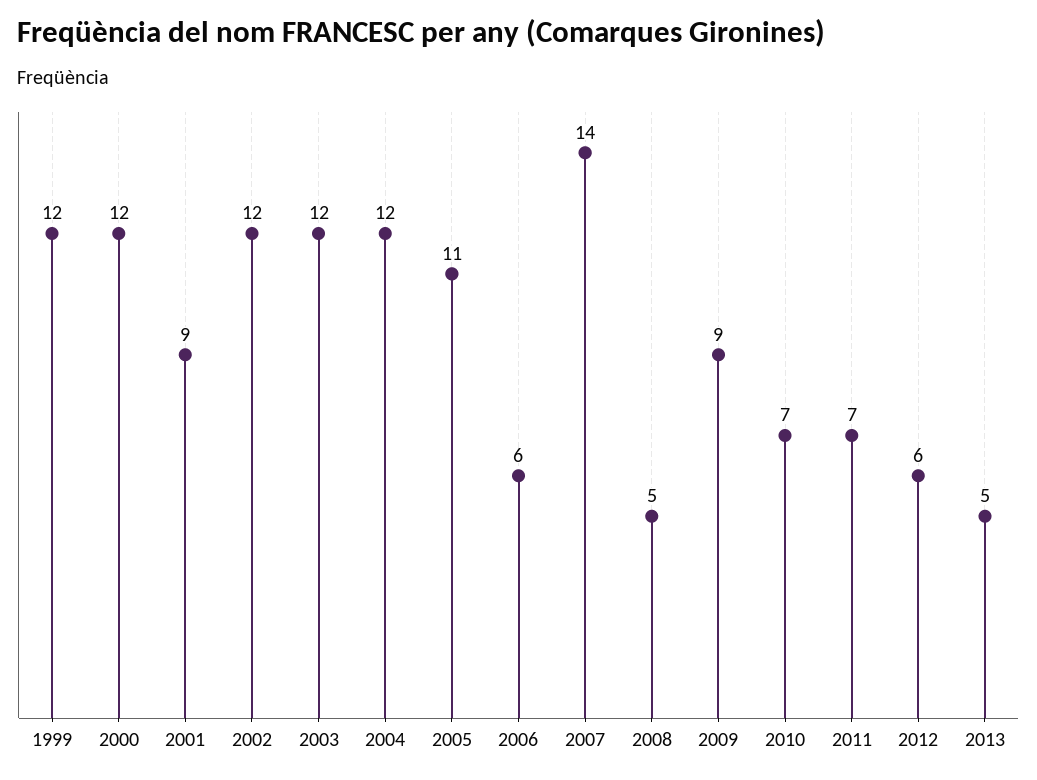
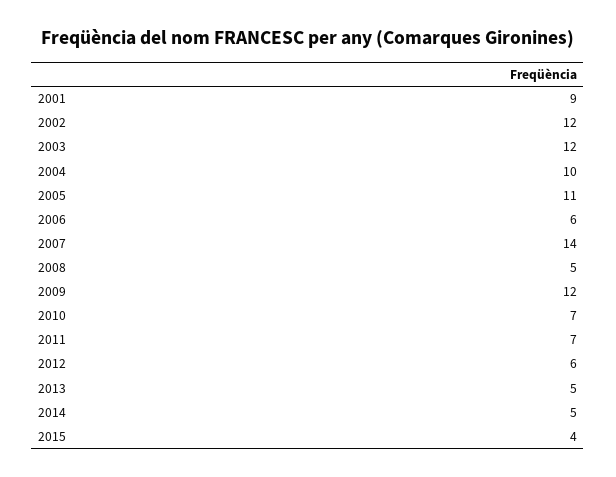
1999: 12 -> none
2000: 12 -> none
2004: 12 -> 10
2009: 9 -> 12
2014: none -> 5
2015: none -> 4

